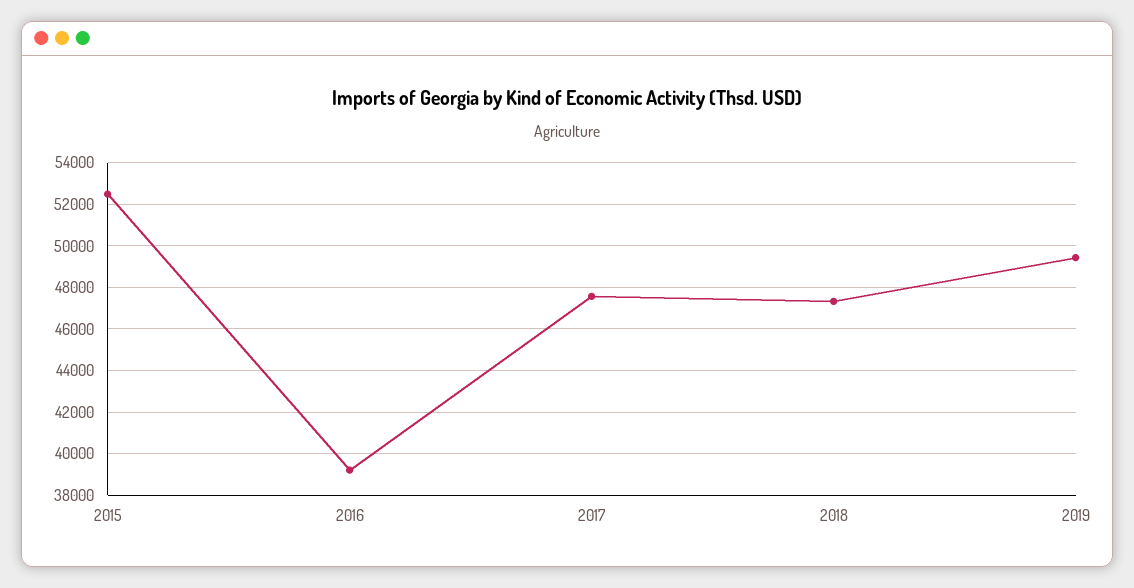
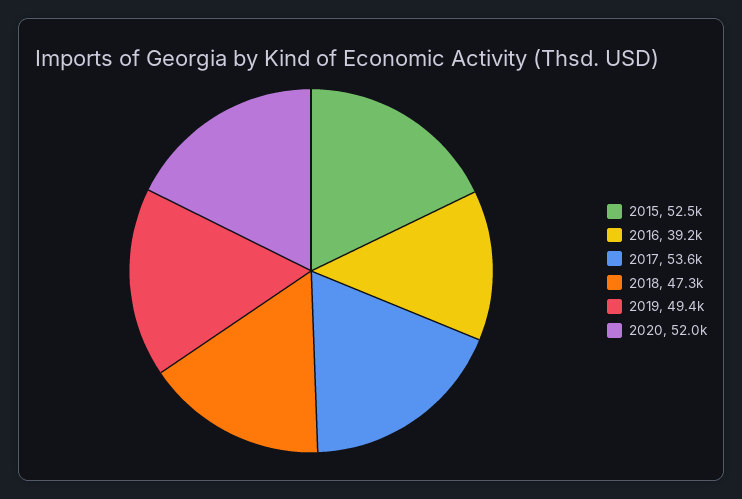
2017: 47500 -> 53600
2020: none -> 52000

